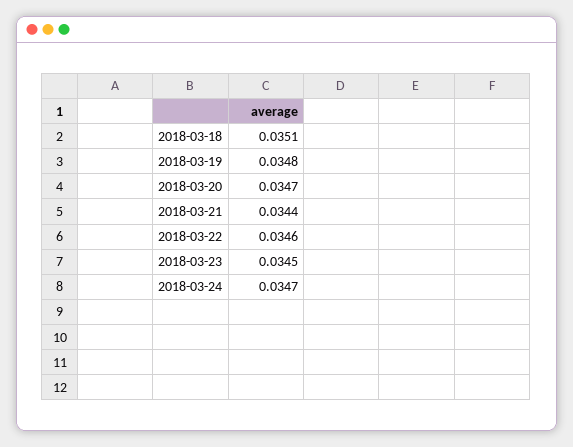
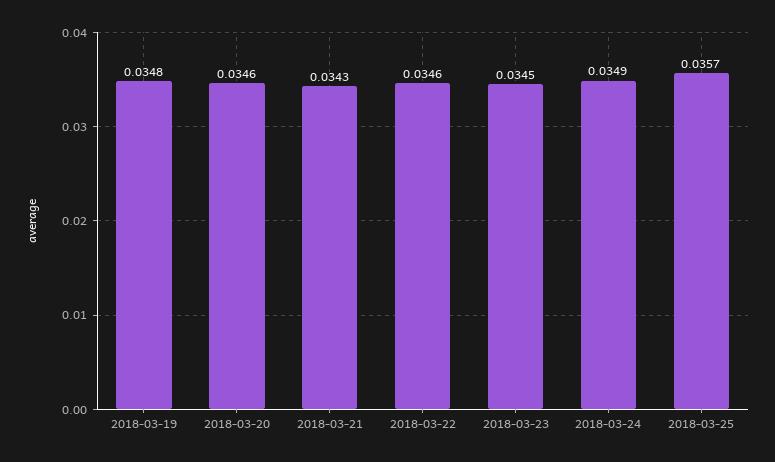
2018-03-18: 0.0351 -> none
2018-03-20: 0.0347 -> 0.0346
2018-03-21: 0.0344 -> 0.0343
2018-03-24: 0.0347 -> 0.0349
2018-03-25: none -> 0.0357

